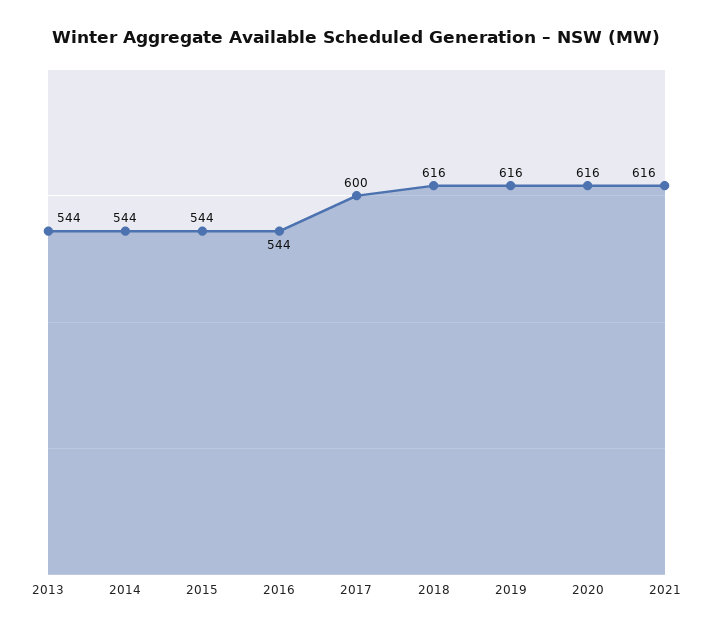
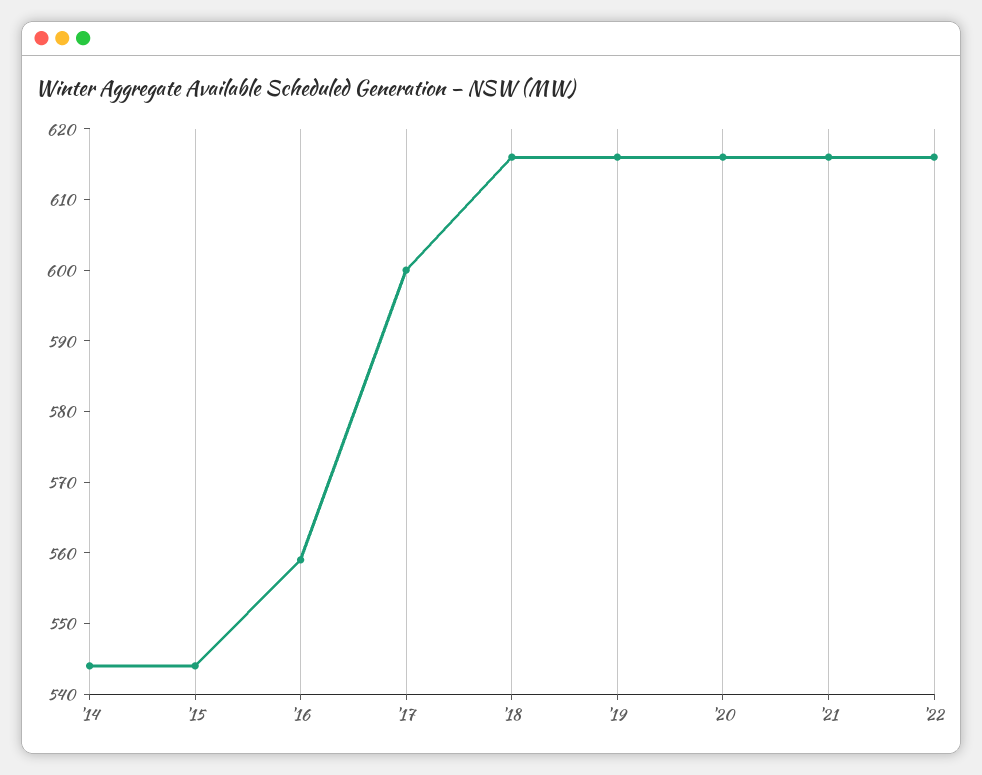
2013: 544 -> none
2016: 544 -> 560
'22: none -> 615

